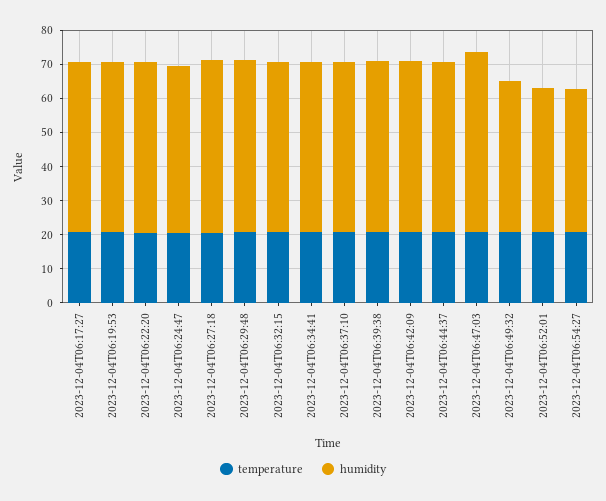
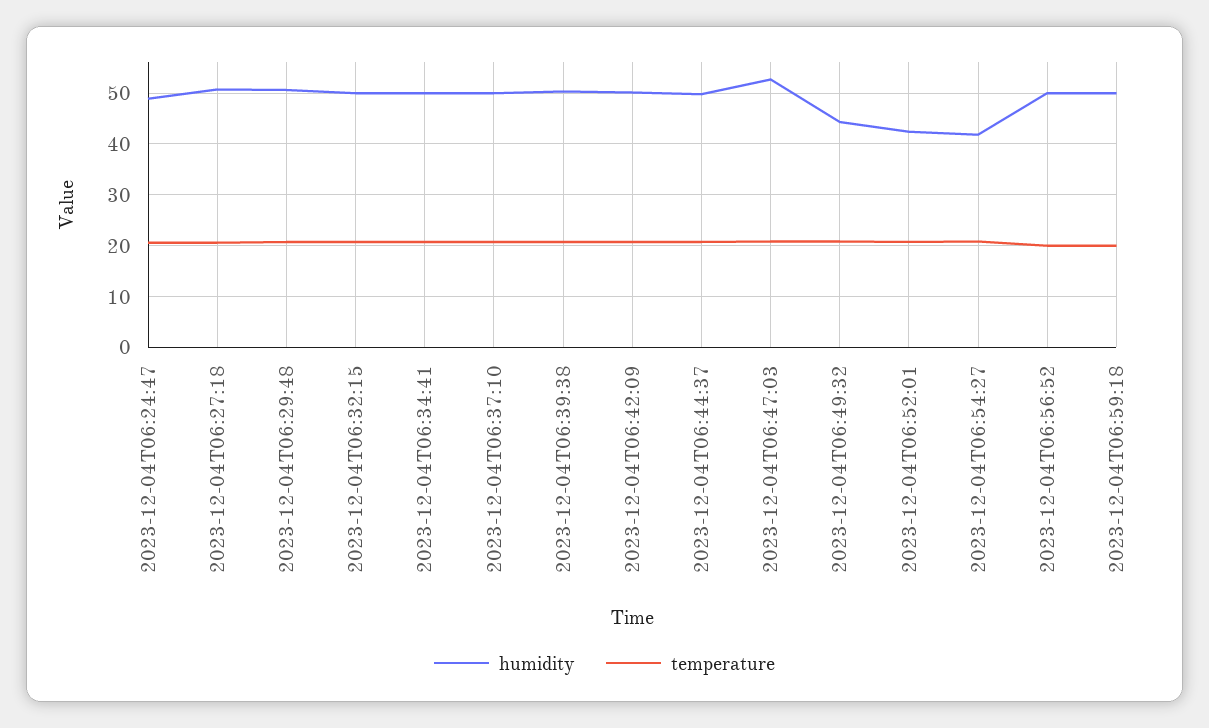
temperature, 2023-12-04T06:17:27: 20 -> none
humidity, 2023-12-04T06:17:27: 50 -> none
temperature, 2023-12-04T06:19:53: 20 -> none
humidity, 2023-12-04T06:19:53: 50 -> none
temperature, 2023-12-04T06:22:20: 20 -> none
humidity, 2023-12-04T06:22:20: 50 -> none
humidity, 2023-12-04T06:56:52: none -> 50
temperature, 2023-12-04T06:56:52: none -> 20
humidity, 2023-12-04T06:59:18: none -> 50
temperature, 2023-12-04T06:59:18: none -> 20

